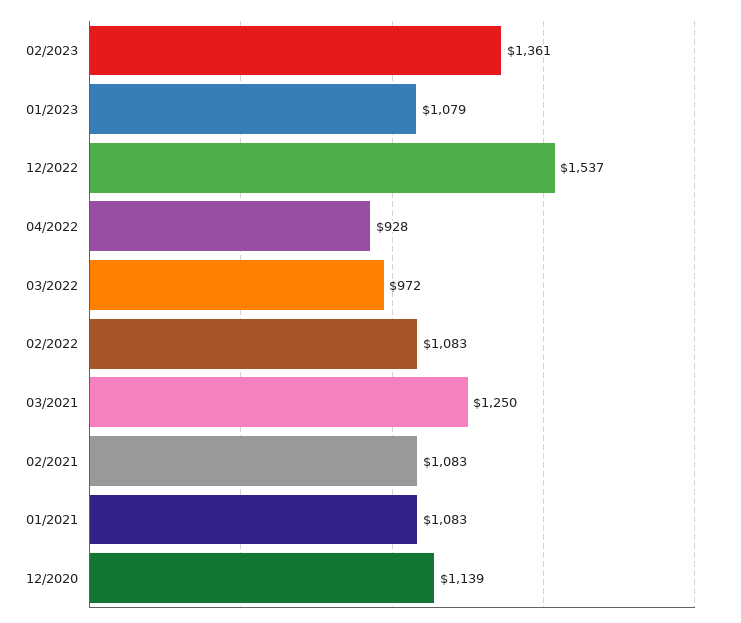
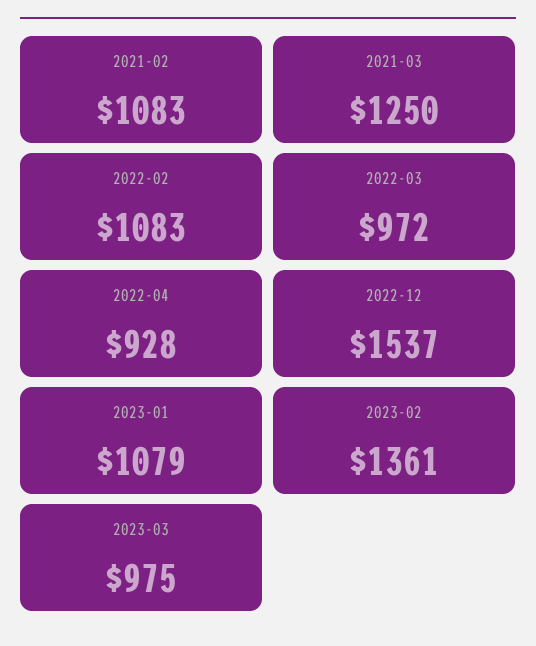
01/2021: 1083 -> none
12/2020: 1139 -> none
2023-03: none -> 975

